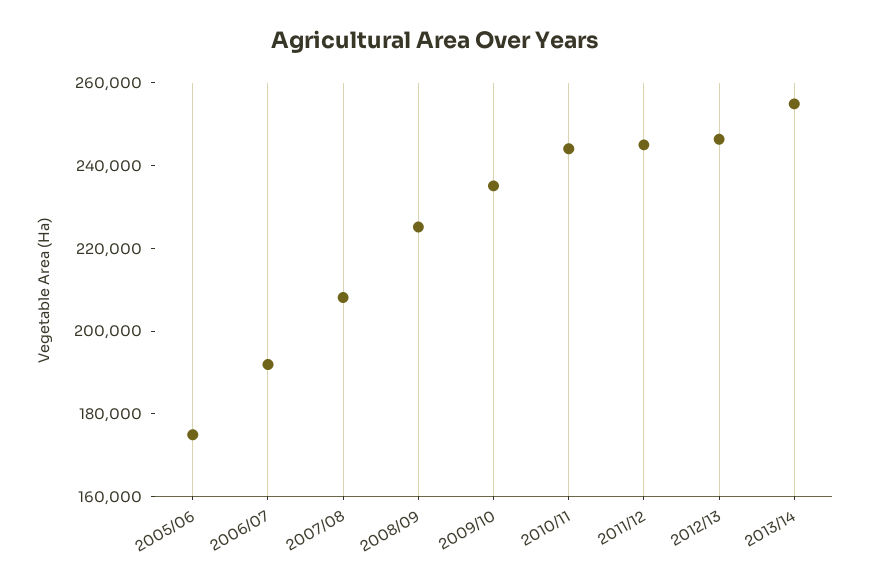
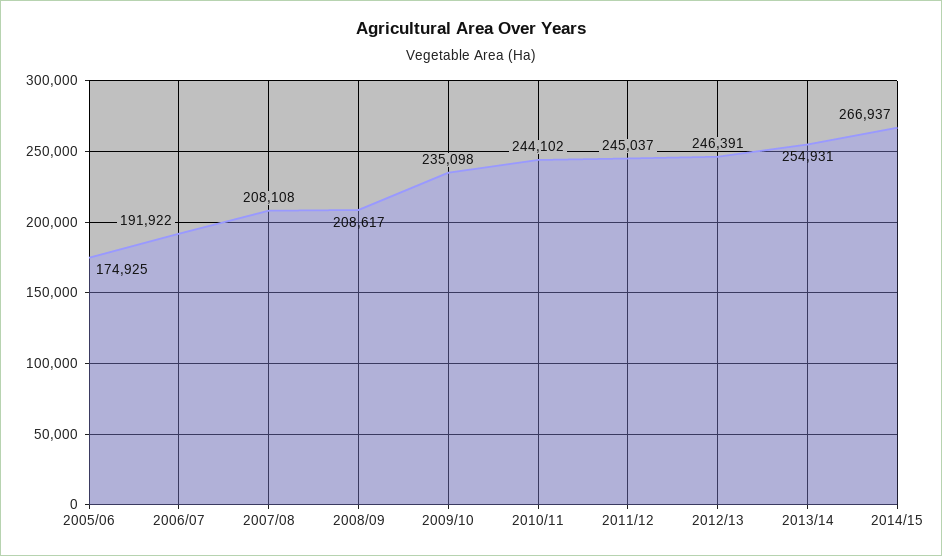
2008/09: 225000 -> 208617
2014/15: none -> 266937

